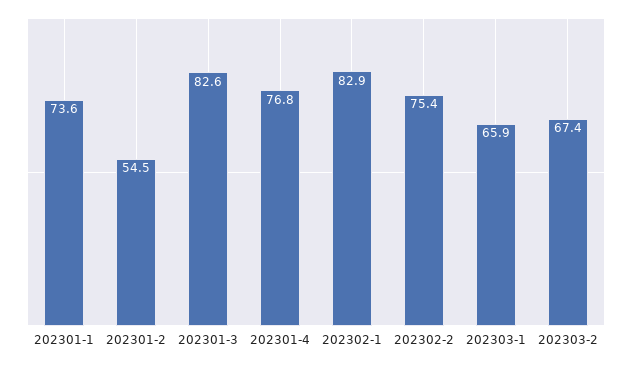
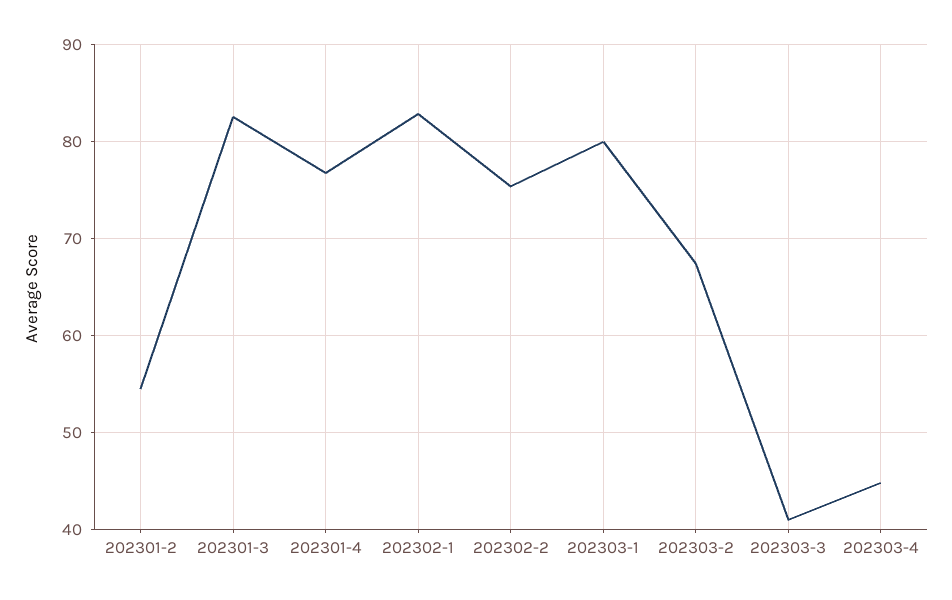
202301-1: 73.6 -> none
202303-1: 65.9 -> 80
202303-3: none -> 41
202303-4: none -> 45

